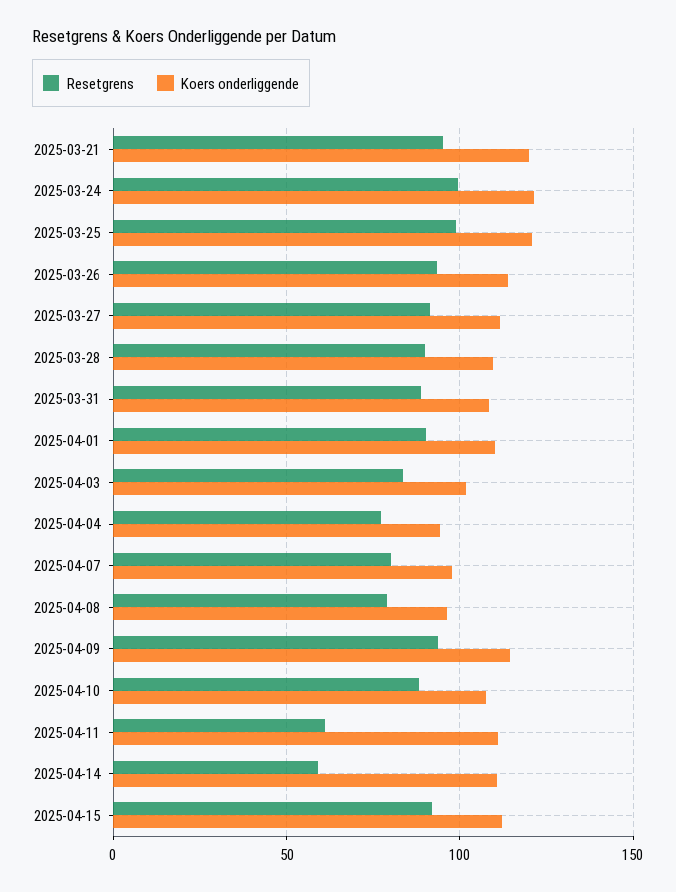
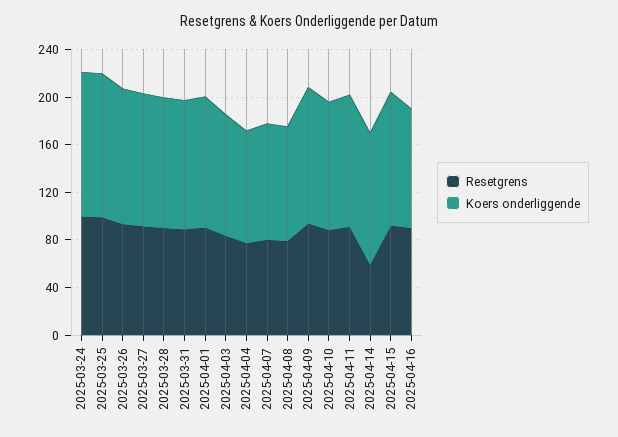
Resetgrens, 2025-03-21: 95 -> none
Koers onderliggende, 2025-03-21: 120 -> none
Resetgrens, 2025-04-11: 60 -> 90
Resetgrens, 2025-04-16: none -> 90
Koers onderliggende, 2025-04-16: none -> 100

